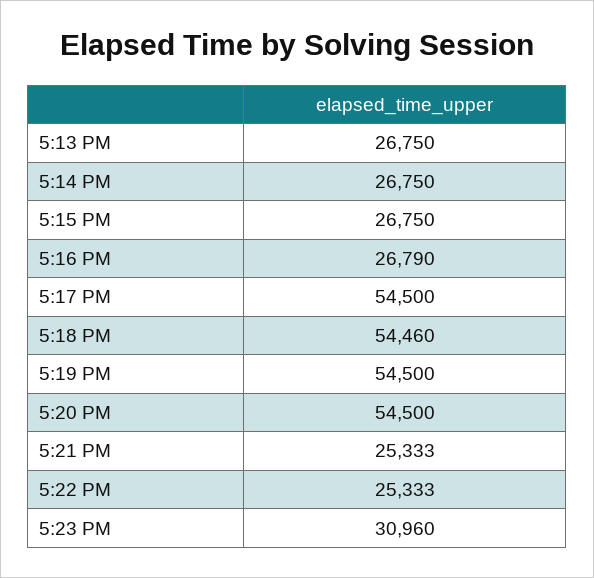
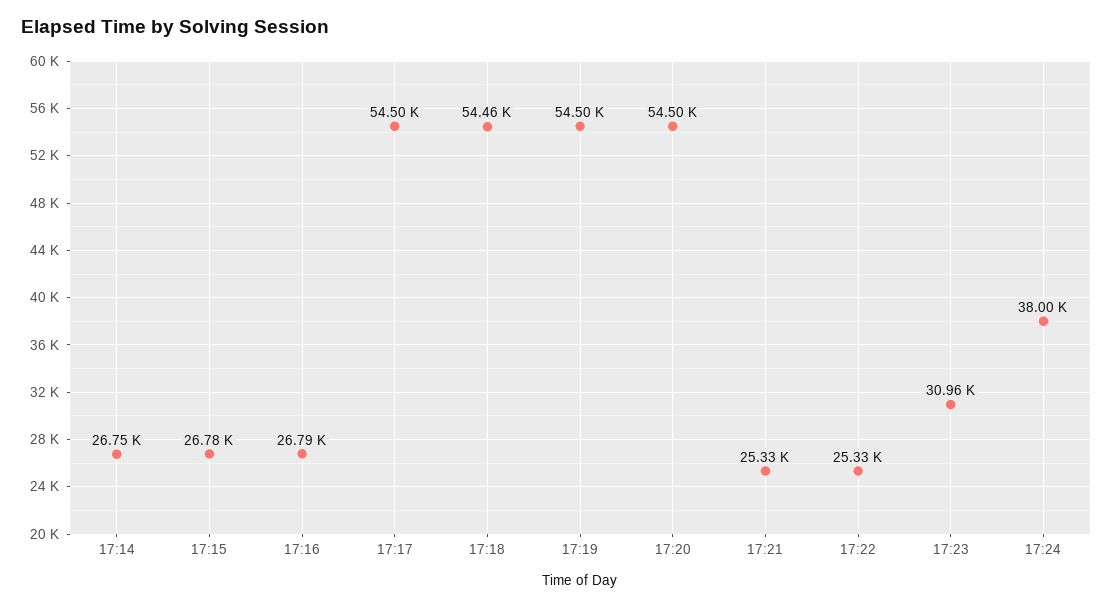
5:13 PM: 26750 -> none
5:15 PM: 26750 -> 26780
17:24: none -> 38000

